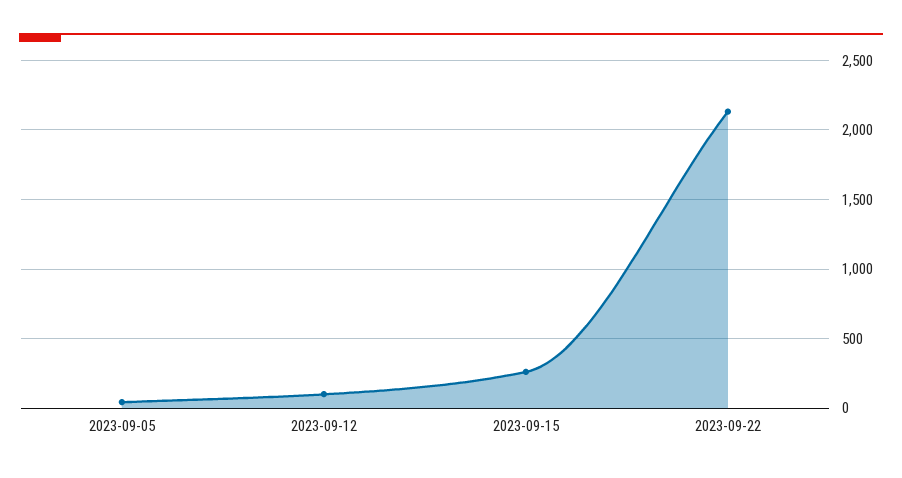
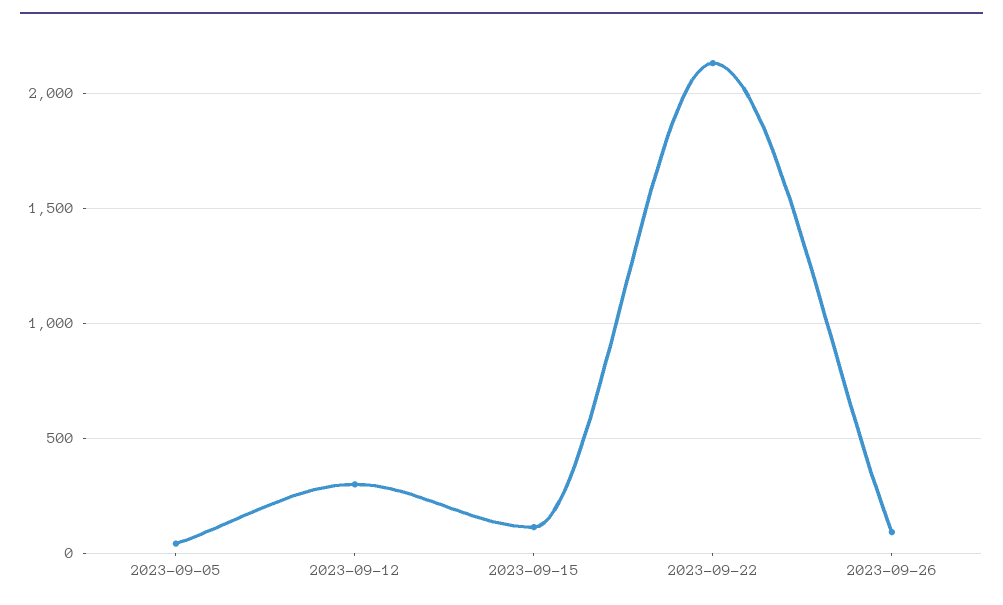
2023-09-12: 100 -> 300
2023-09-15: 250 -> 100
2023-09-26: none -> 100

